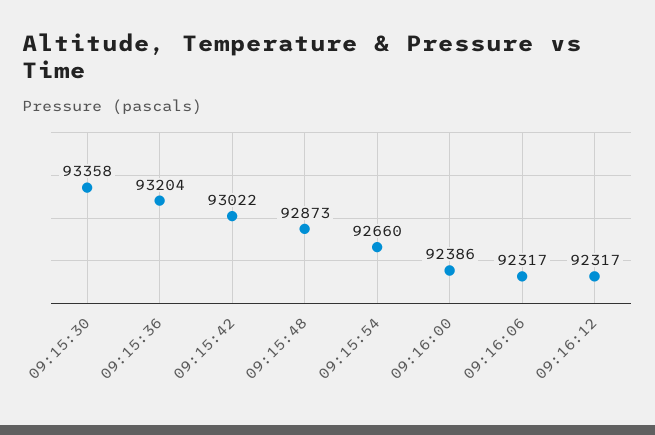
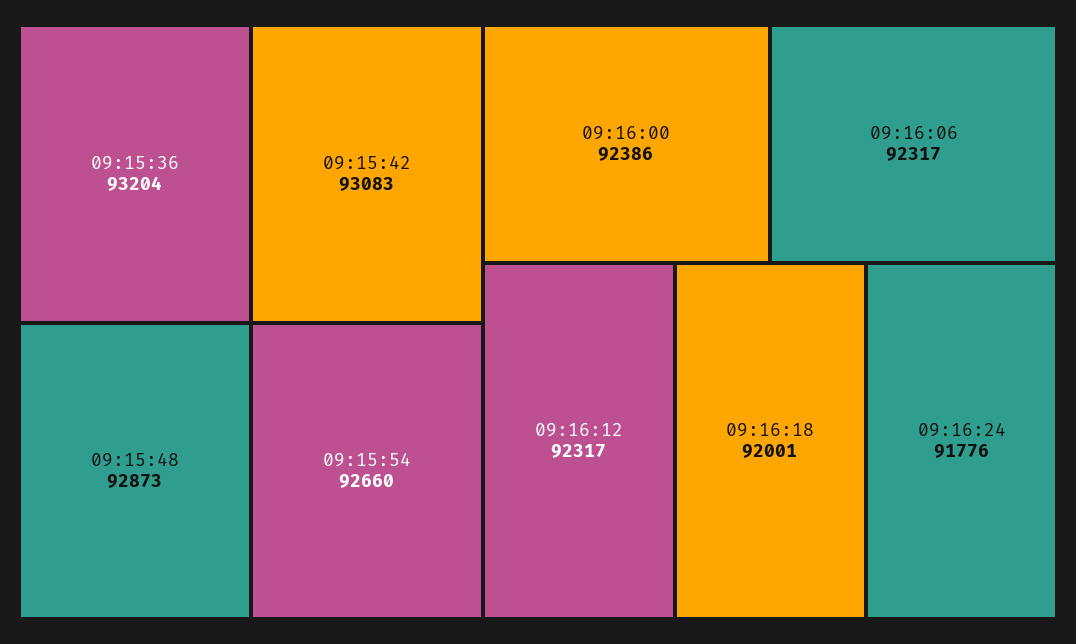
09:15:30: 93358 -> none
09:15:42: 93022 -> 93083
09:16:18: none -> 92001
09:16:24: none -> 91776

